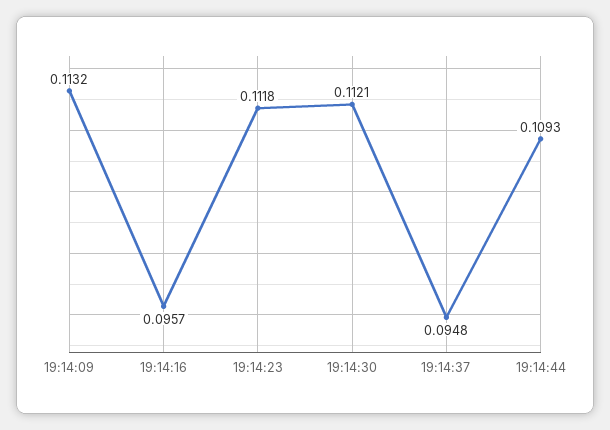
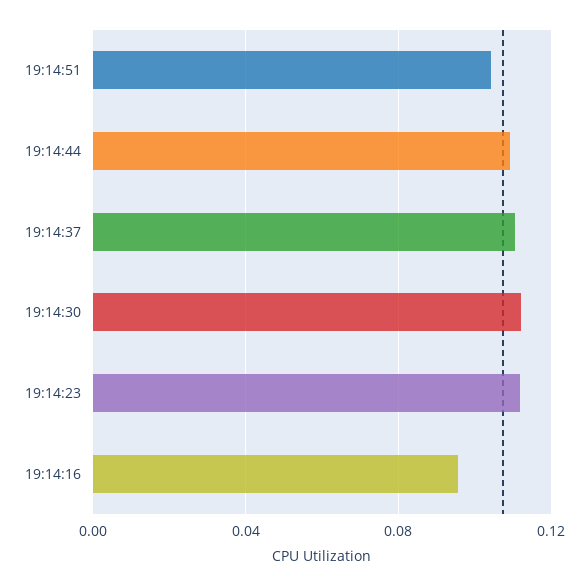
19:14:09: 0.1132 -> none
19:14:37: 0.0948 -> 0.11
19:14:51: none -> 0.105

